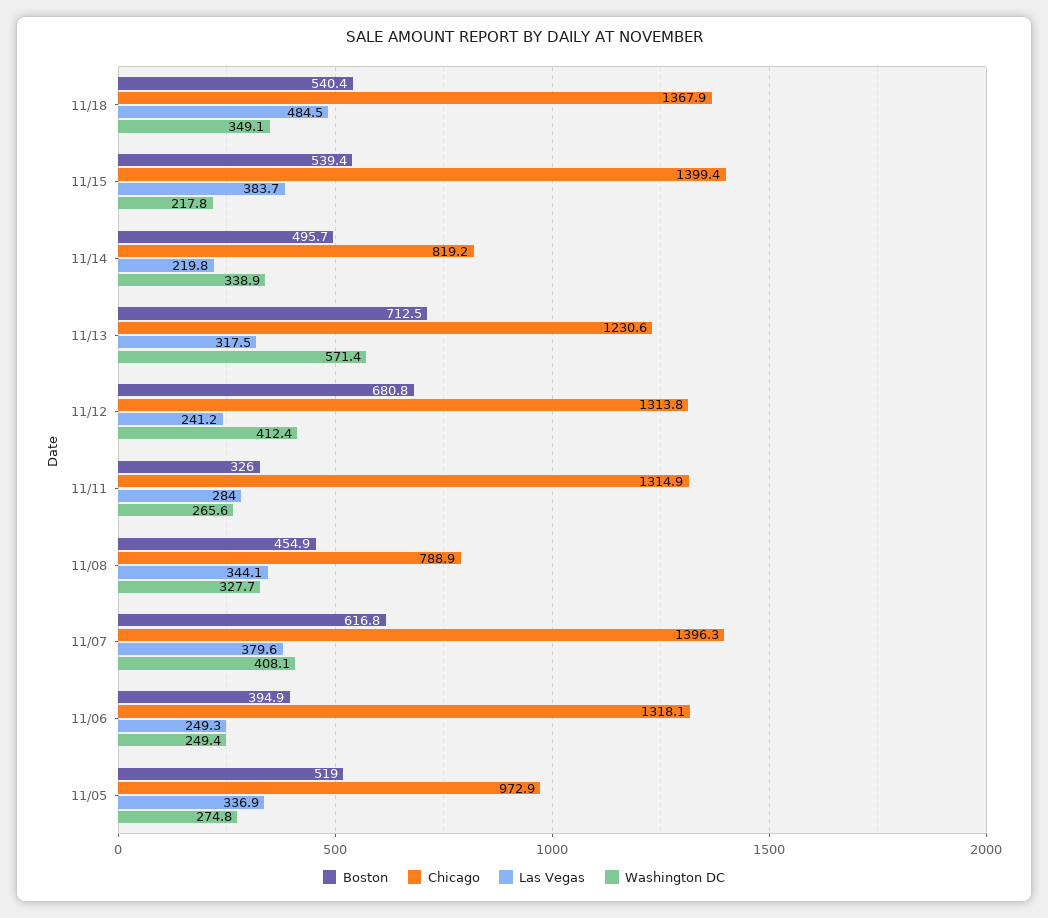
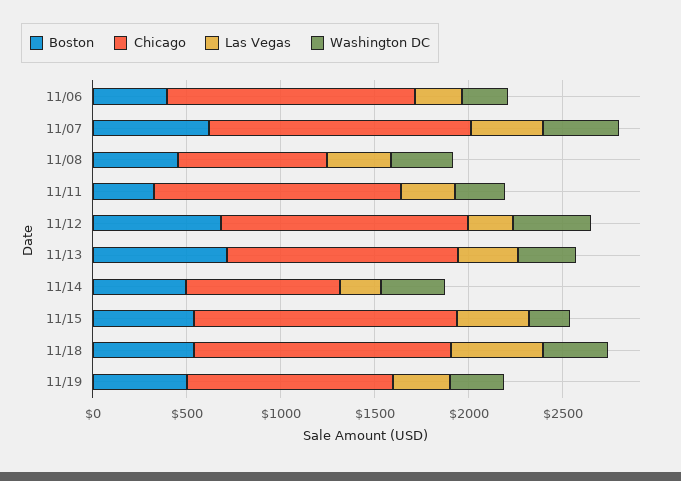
Washington DC, 11/13: 571.4 -> 300
Boston, 11/05: 519 -> none
Chicago, 11/05: 972.9 -> none
Las Vegas, 11/05: 336.9 -> none
Washington DC, 11/05: 274.8 -> none
Boston, 11/19: none -> 500
Chicago, 11/19: none -> 1100
Las Vegas, 11/19: none -> 300
Washington DC, 11/19: none -> 300

